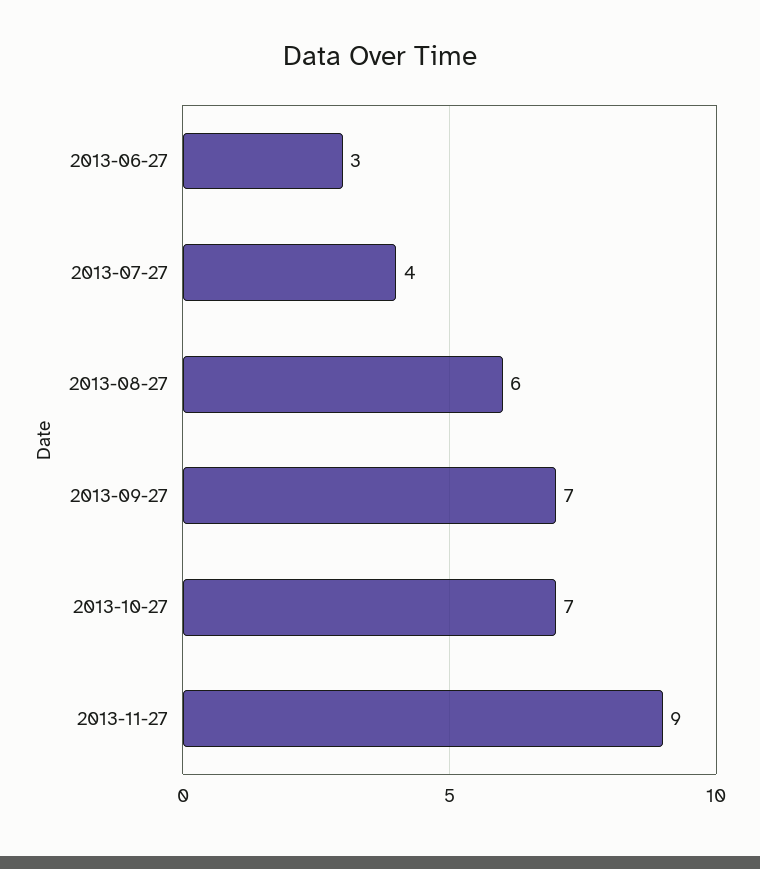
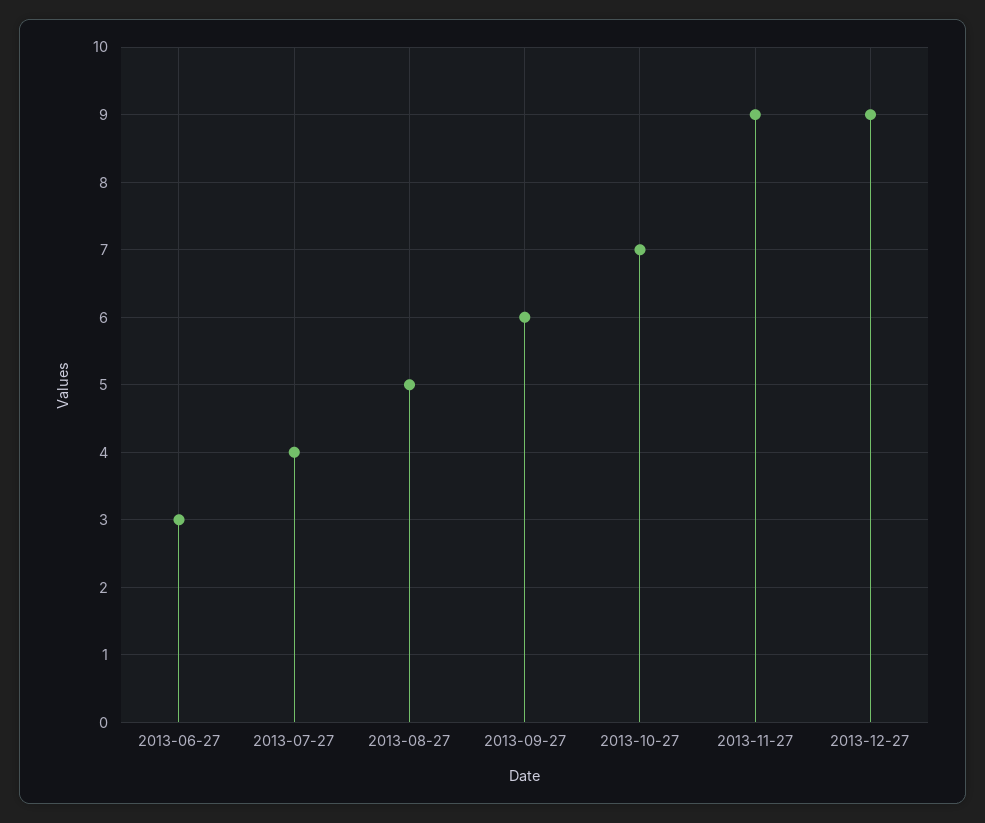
2013-08-27: 6 -> 5
2013-09-27: 7 -> 6
2013-12-27: none -> 9

